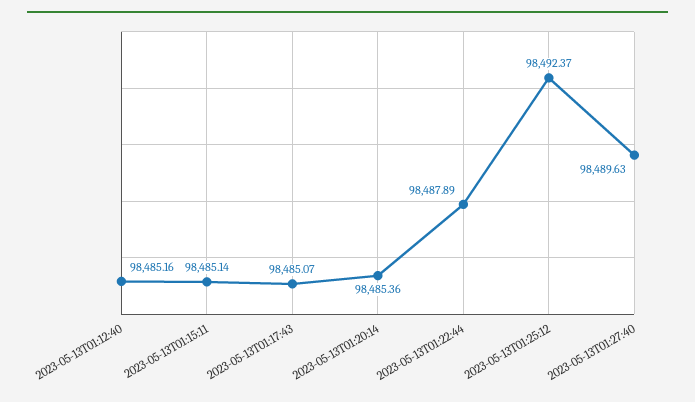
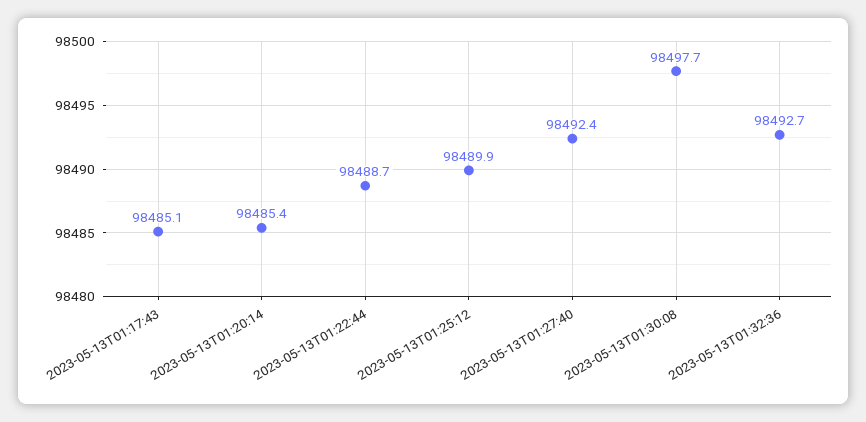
2023-05-13T01:12:40: 98485.16 -> none
2023-05-13T01:15:11: 98485.14 -> none
2023-05-13T01:22:44: 98487.89 -> 98488.7
2023-05-13T01:25:12: 98492.37 -> 98489.9
2023-05-13T01:27:40: 98489.63 -> 98492.4
2023-05-13T01:30:08: none -> 98497.7
2023-05-13T01:32:36: none -> 98492.7

